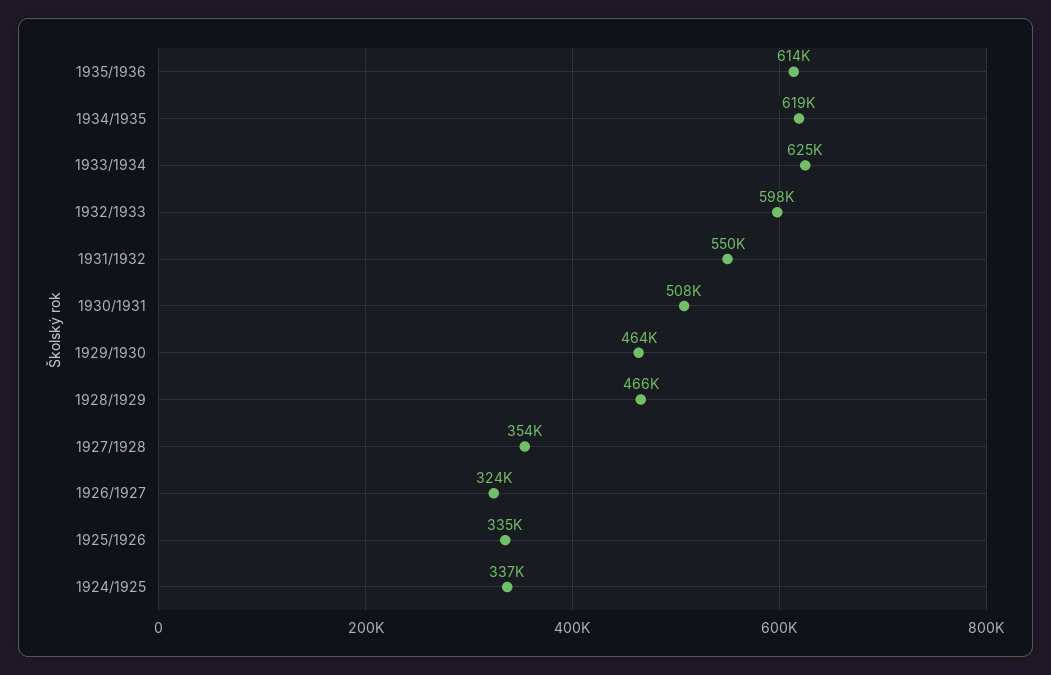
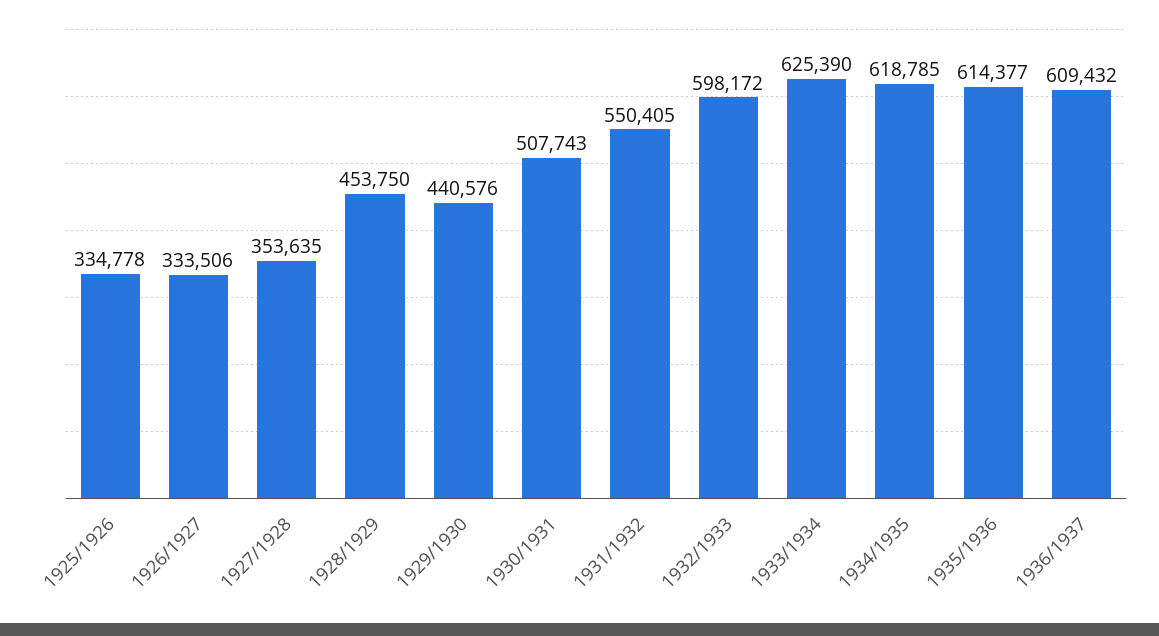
1929/1930: 464000 -> 440576
1928/1929: 466000 -> 453750
1926/1927: 324000 -> 333506
1924/1925: 337000 -> none
1936/1937: none -> 609432

